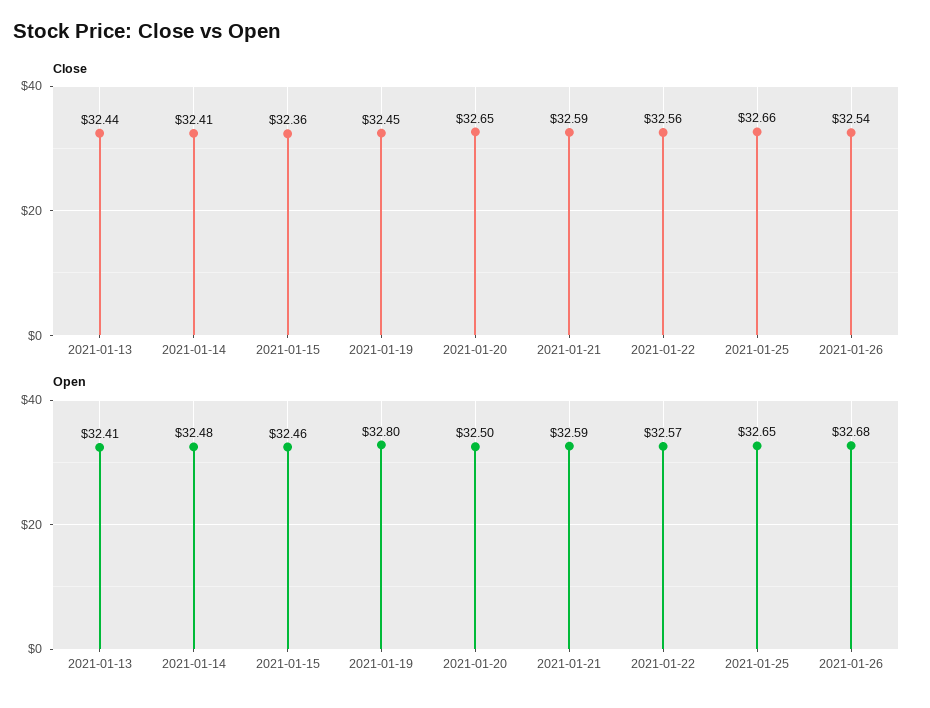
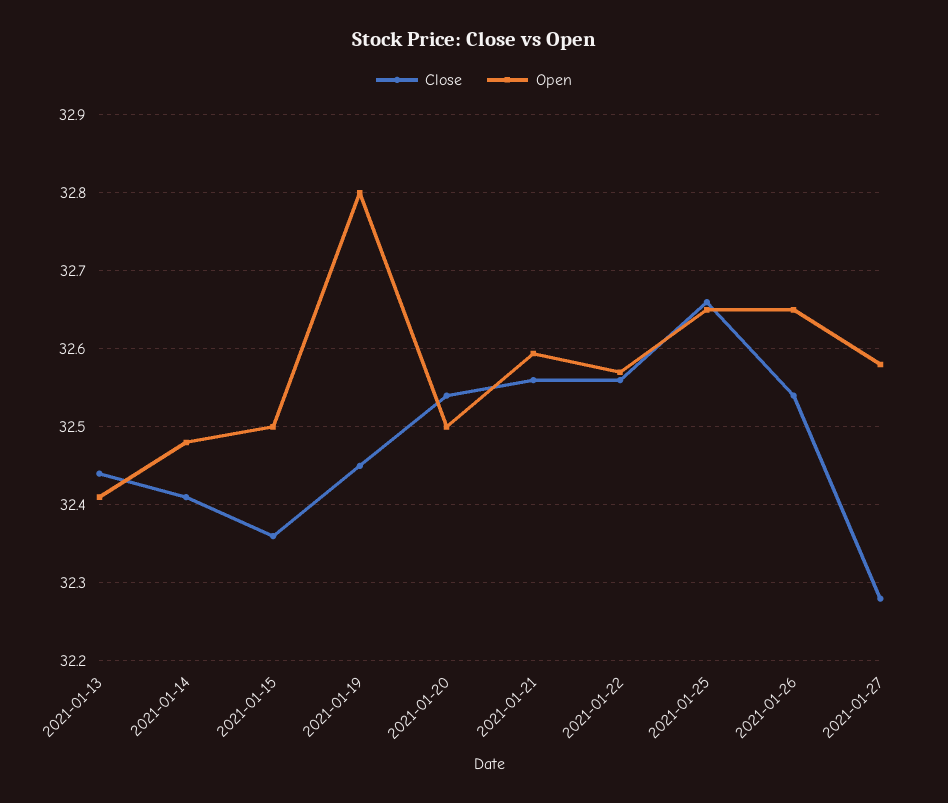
Close, 2021-01-20: 32.65 -> 32.54
Close, 2021-01-21: 32.59 -> 32.56
Open, 2021-01-15: 32.46 -> 32.5
Open, 2021-01-26: 32.68 -> 32.65
Close, 2021-01-27: none -> 32.28
Open, 2021-01-27: none -> 32.58

